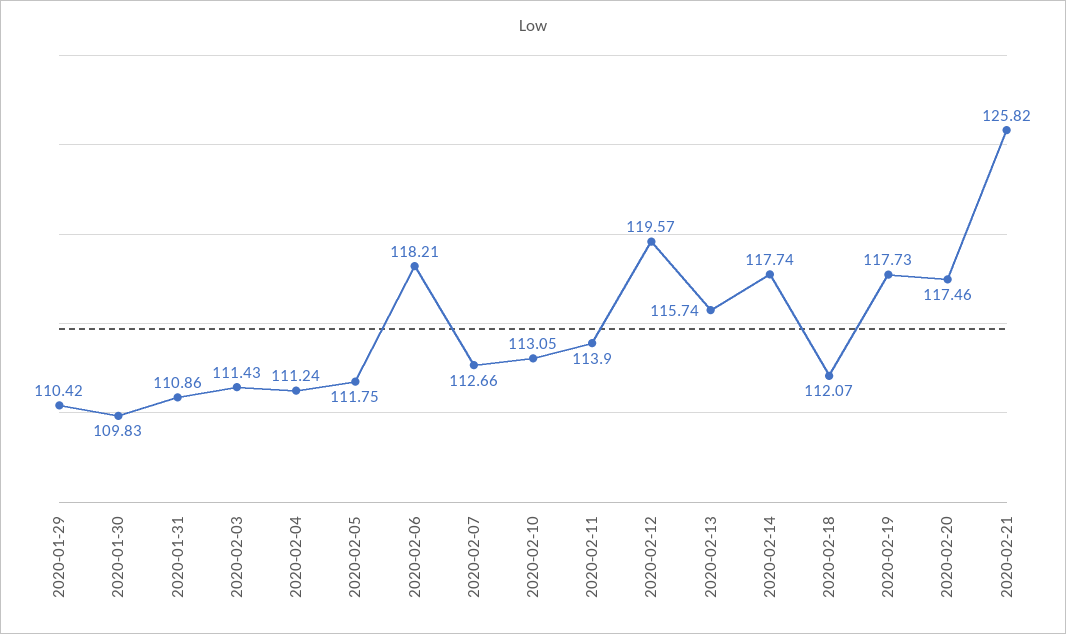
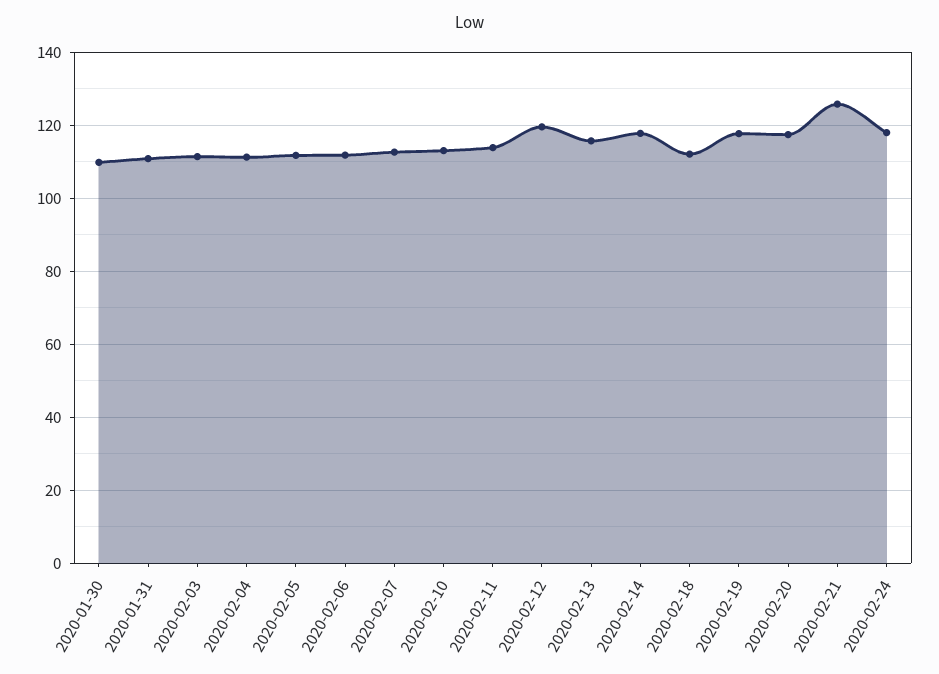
2020-01-29: 110.42 -> none
2020-02-06: 118.21 -> 112
2020-02-24: none -> 118

